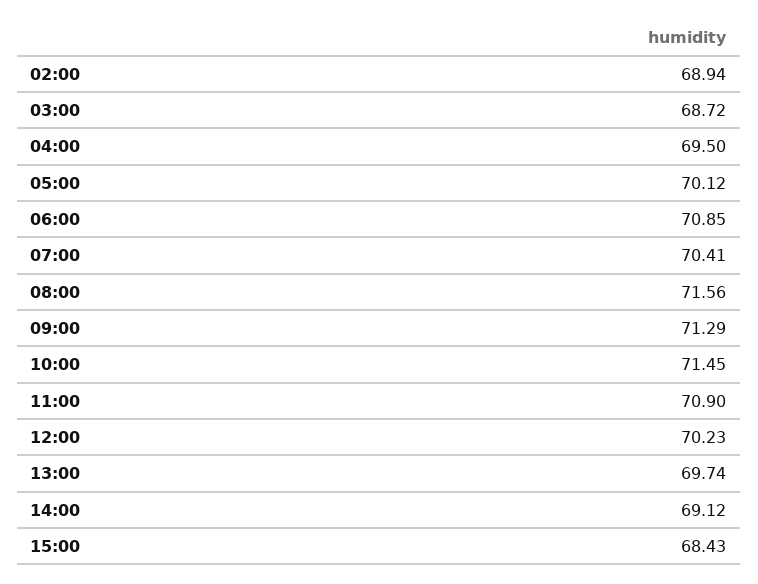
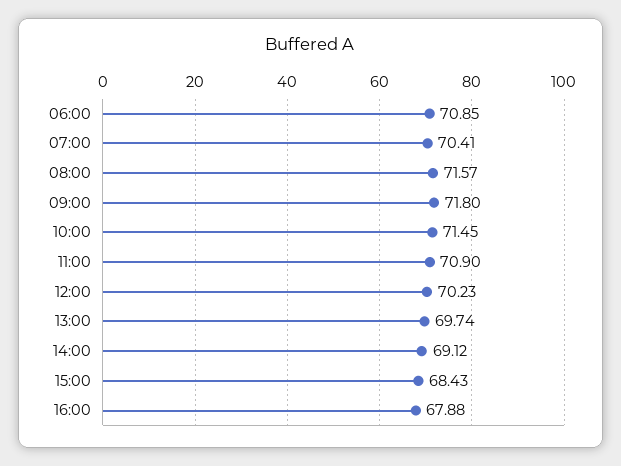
02:00: 68.94 -> none
03:00: 68.72 -> none
04:00: 69.5 -> none
05:00: 70.12 -> none
08:00: 71.56 -> 71.57
09:00: 71.29 -> 71.8
16:00: none -> 67.88

